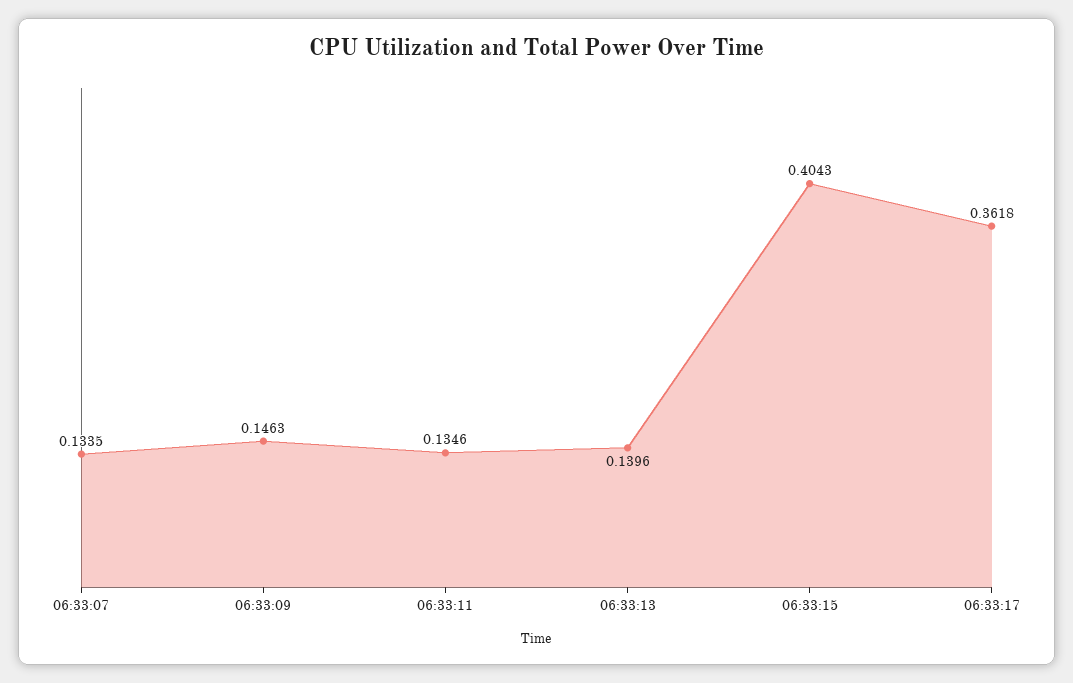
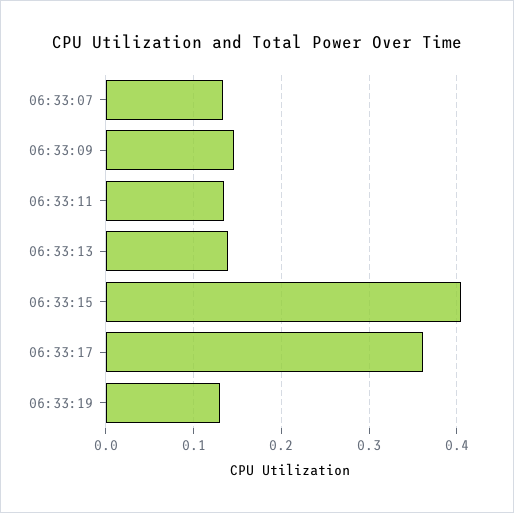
06:33:19: none -> 0.13

